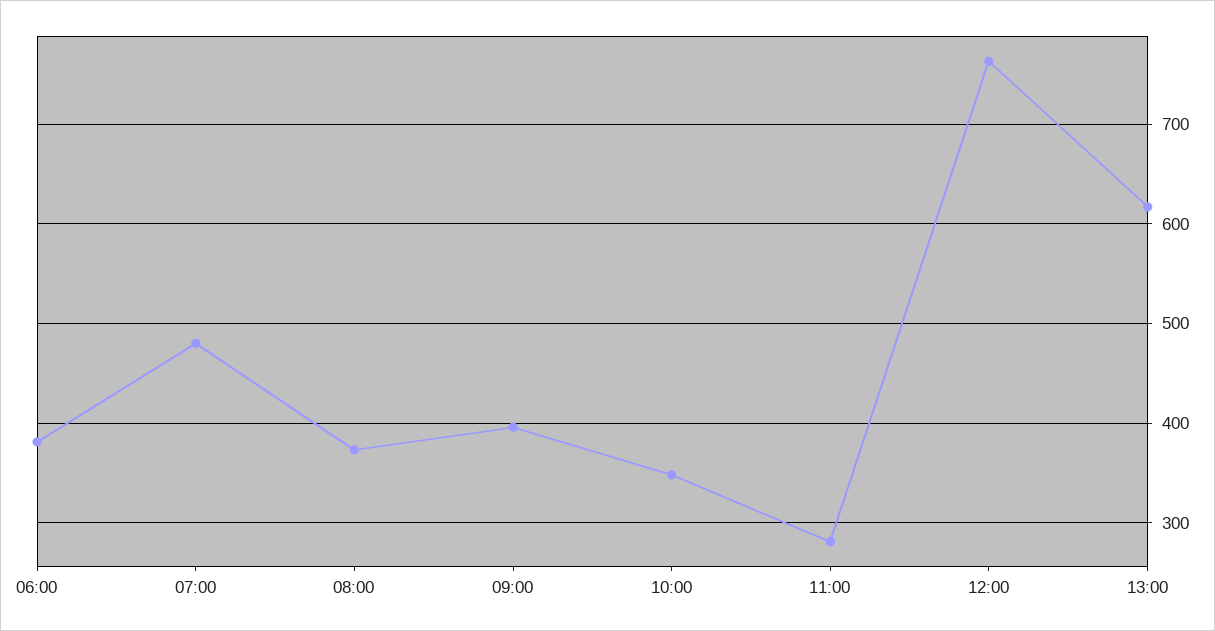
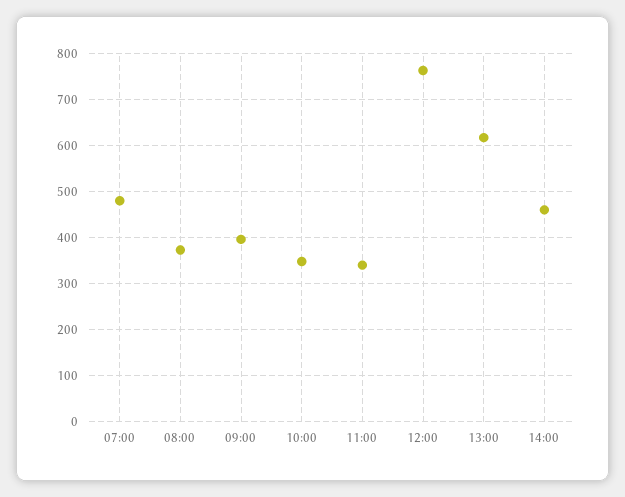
06:00: 380 -> none
11:00: 280 -> 340
14:00: none -> 460

